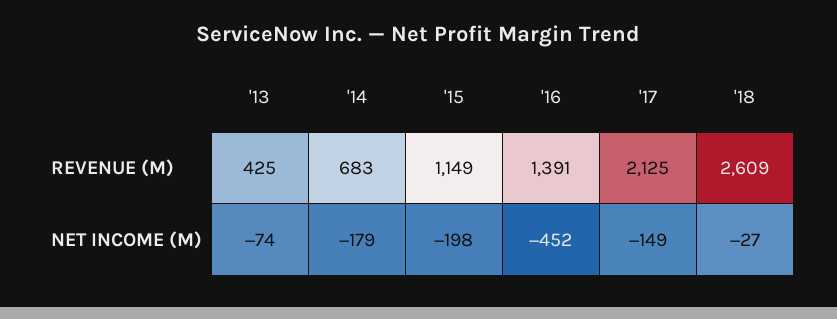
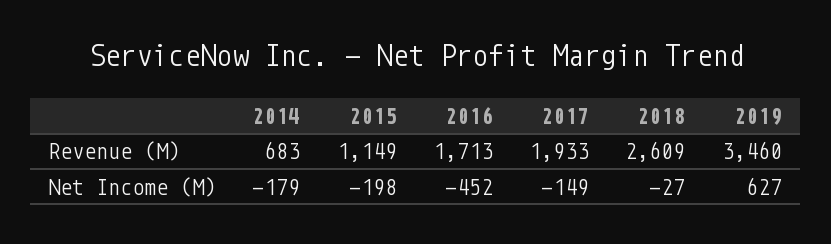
'13, REVENUE (M): 425 -> none
'16, REVENUE (M): 1391 -> 1713
'17, REVENUE (M): 2125 -> 1933
'13, NET INCOME (M): -74 -> none
2019, REVENUE (M): none -> 3460
2019, NET INCOME (M): none -> 627

